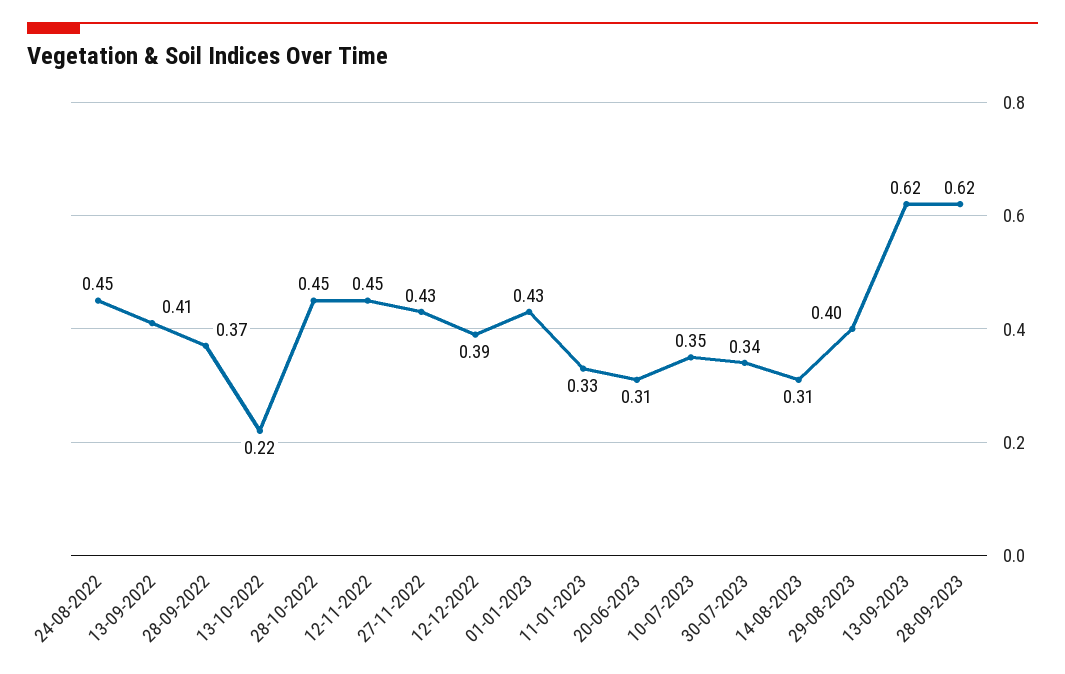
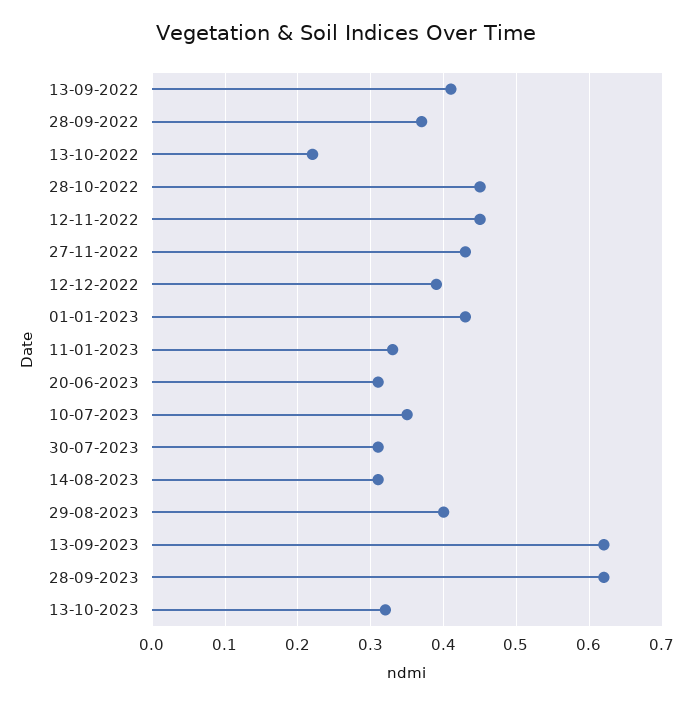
24-08-2022: 0.45 -> none
30-07-2023: 0.34 -> 0.31
13-10-2023: none -> 0.32

